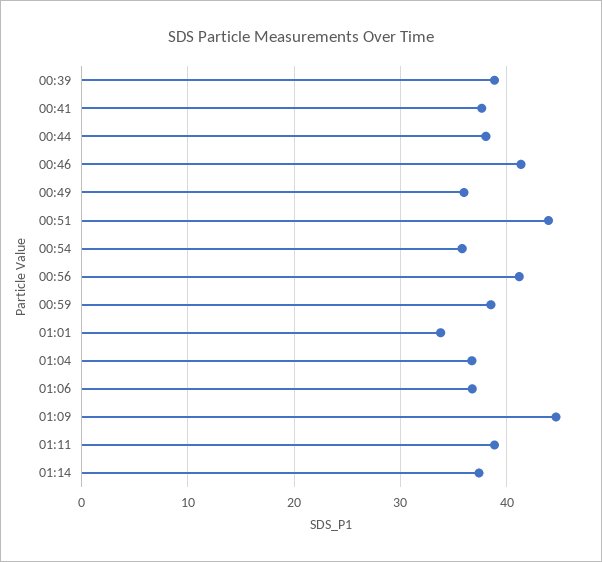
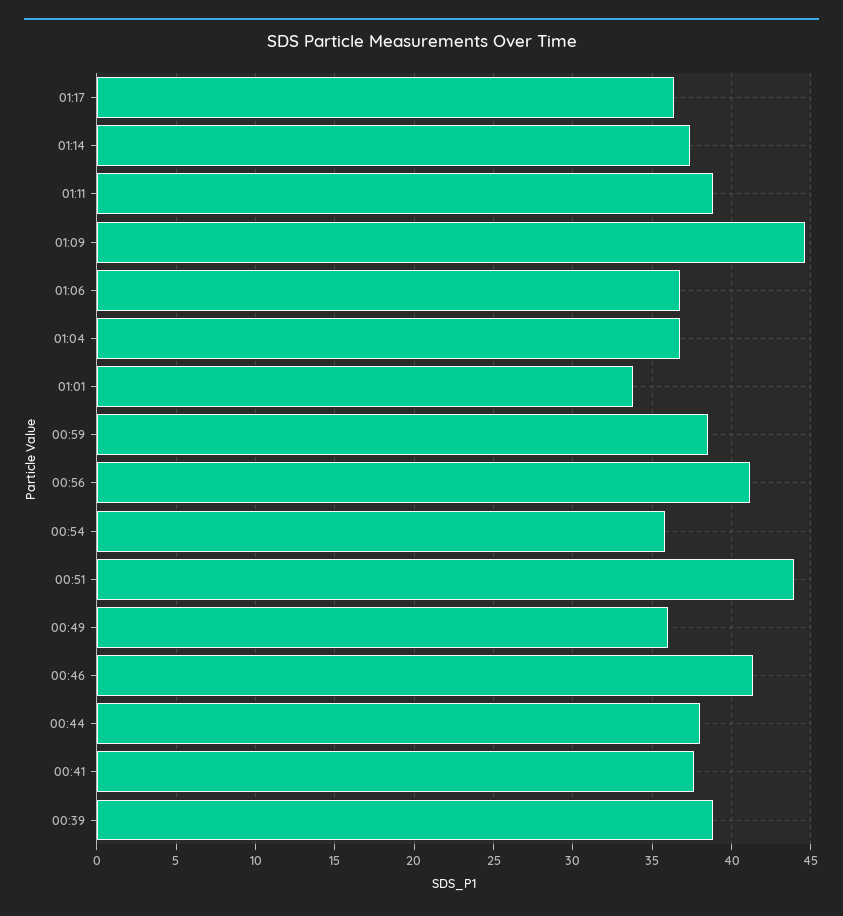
01:17: none -> 36.5

